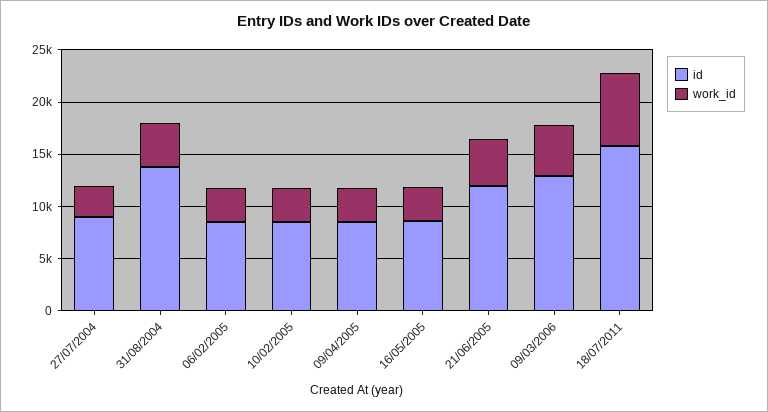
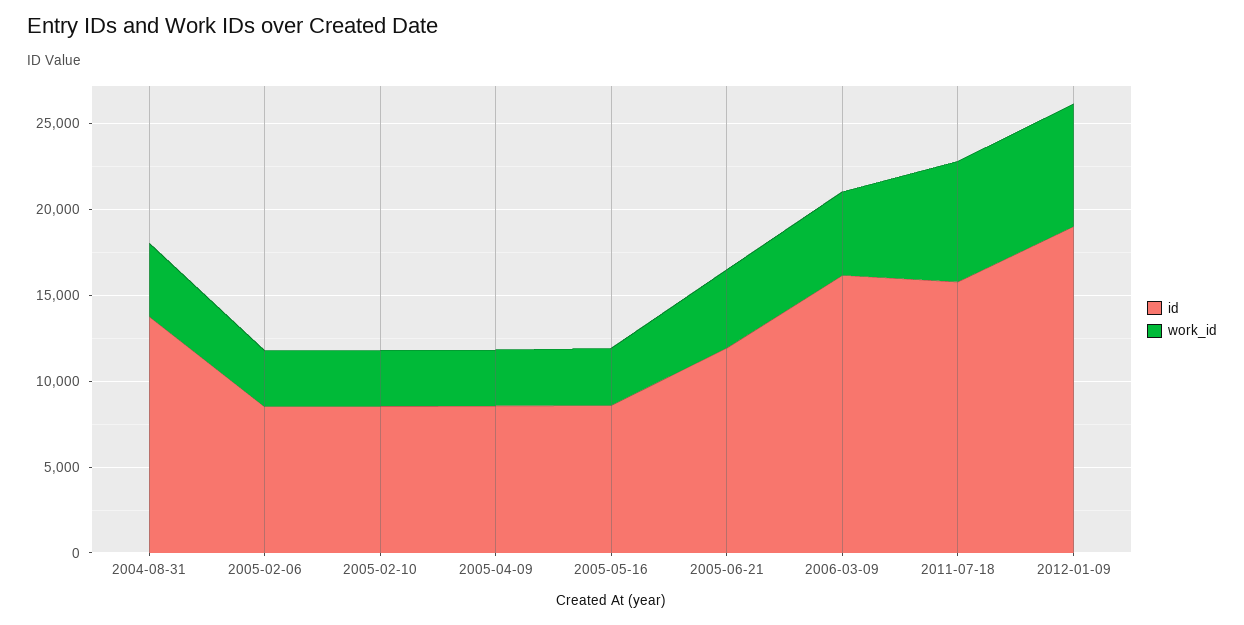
id, 27/07/2004: 9000 -> none
work_id, 27/07/2004: 3000 -> none
id, 09/03/2006: 13000 -> 16000
id, 2012-01-09: none -> 19000
work_id, 2012-01-09: none -> 7000

